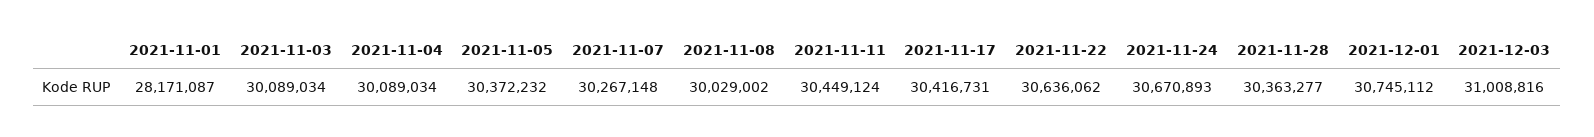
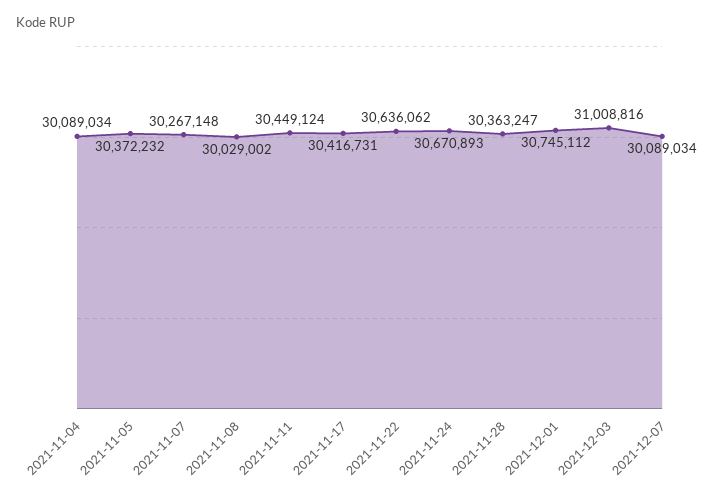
2021-11-01: 28171087 -> none
2021-11-03: 30089034 -> none
2021-11-28: 30363277 -> 30363247
2021-12-07: none -> 30089034

